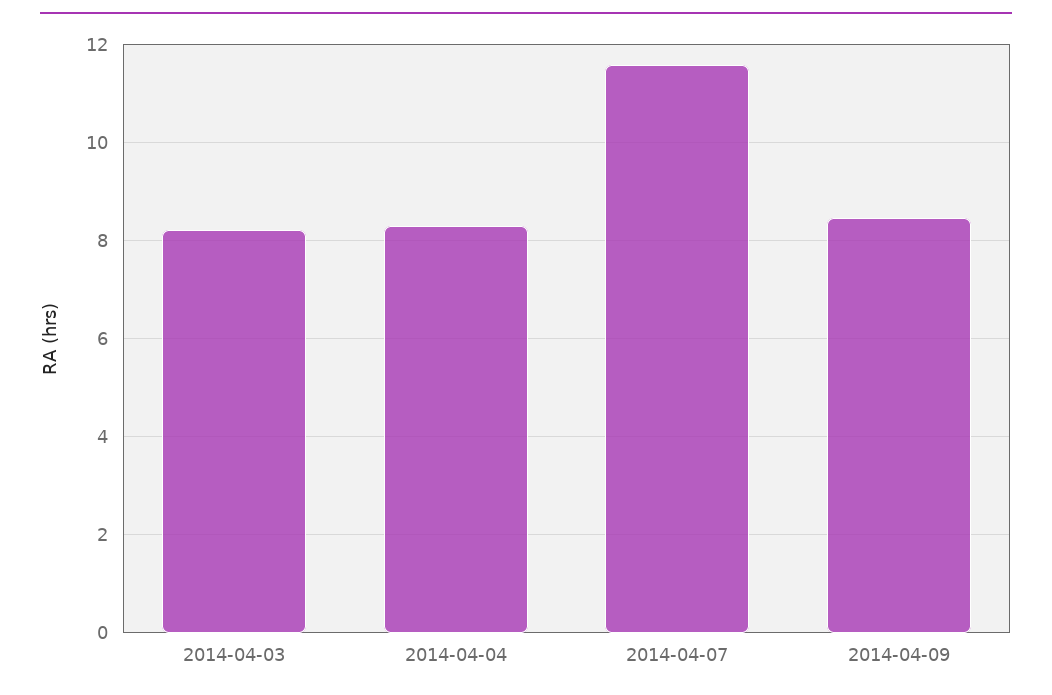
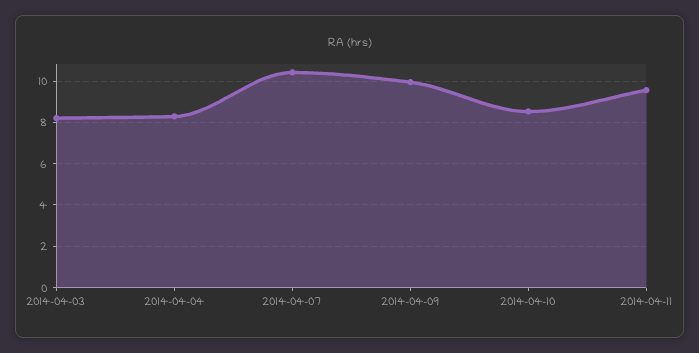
2014-04-07: 11.6 -> 10.5
2014-04-09: 8.4 -> 10
2014-04-10: none -> 8.5
2014-04-11: none -> 9.5

